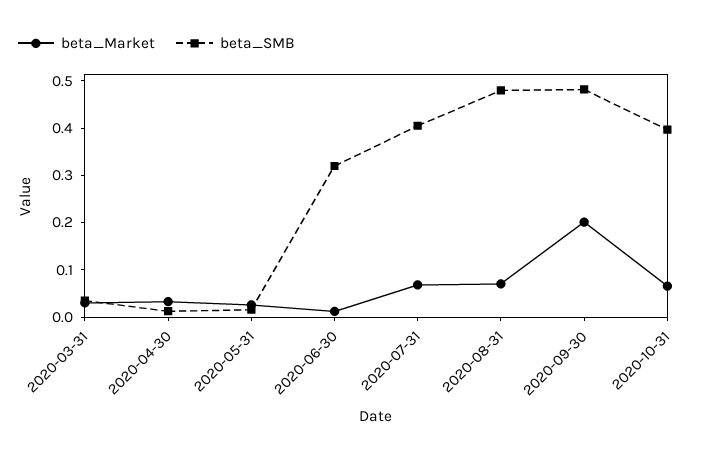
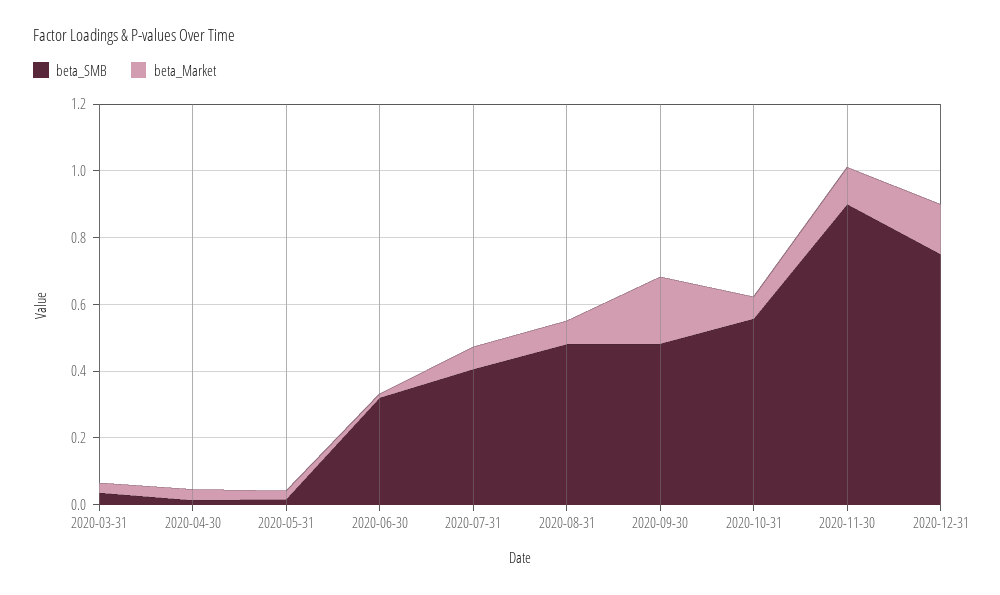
beta_SMB, 2020-10-31: 0.4 -> 0.55
beta_SMB, 2020-11-30: none -> 0.9
beta_Market, 2020-11-30: none -> 0.1
beta_SMB, 2020-12-31: none -> 0.75
beta_Market, 2020-12-31: none -> 0.15

